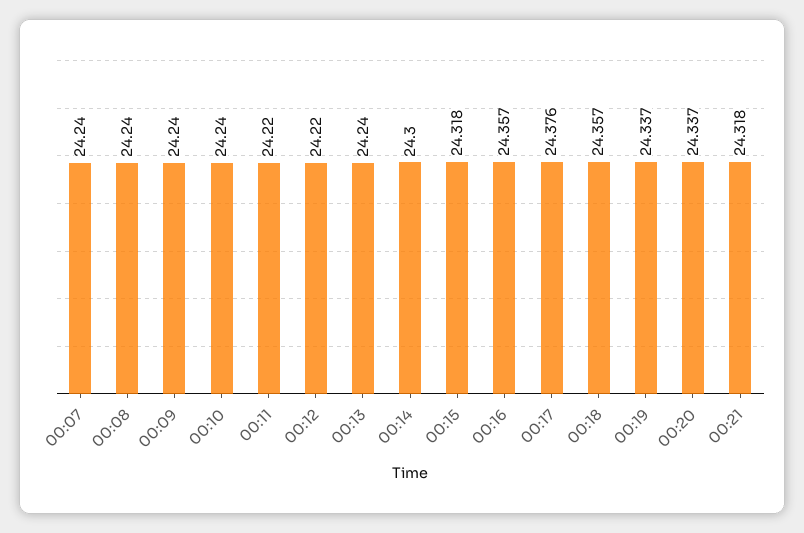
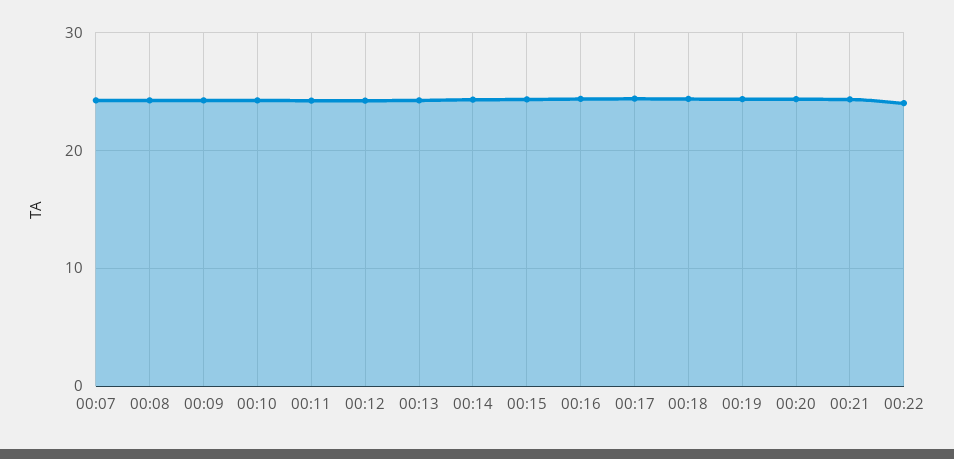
00:22: none -> 24

